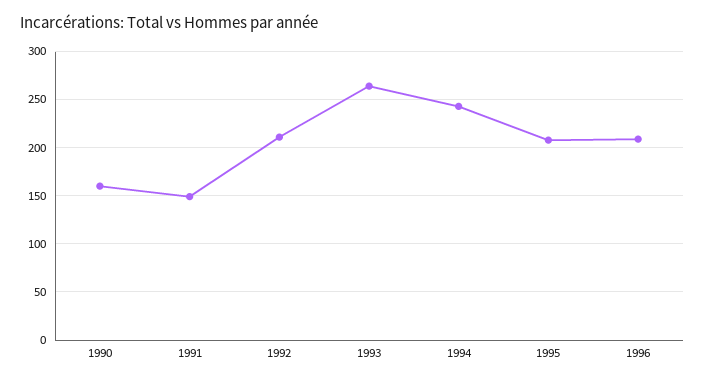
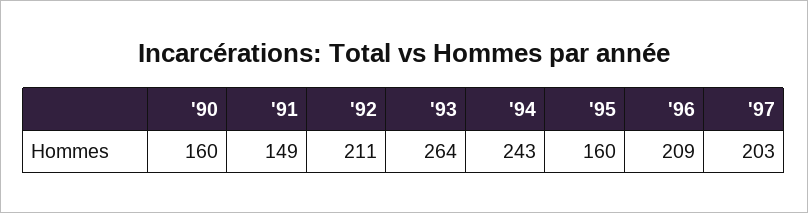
1995: 210 -> 160
'97: none -> 203

